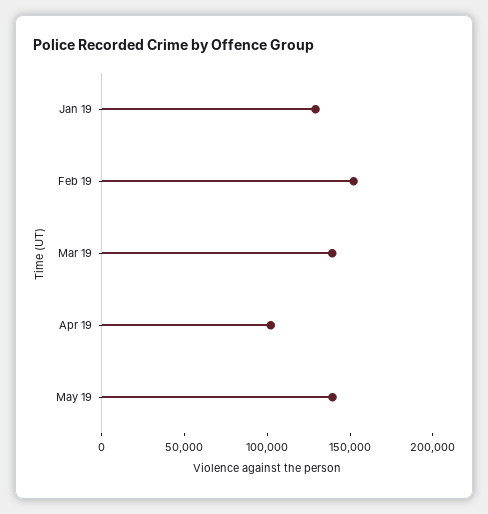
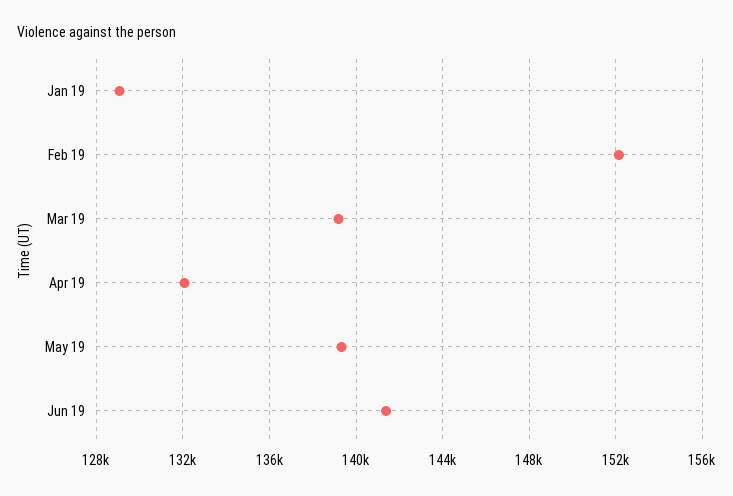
Apr 19: 100000 -> 132000
Jun 19: none -> 141500

